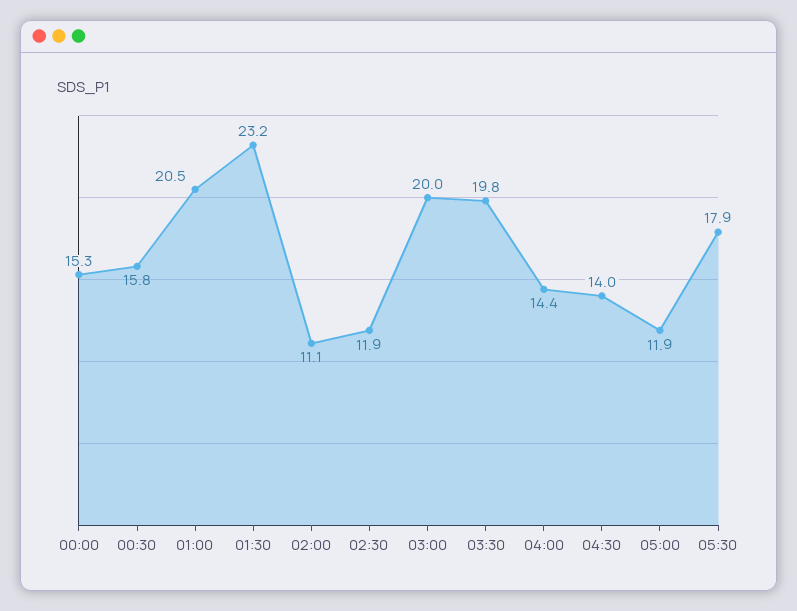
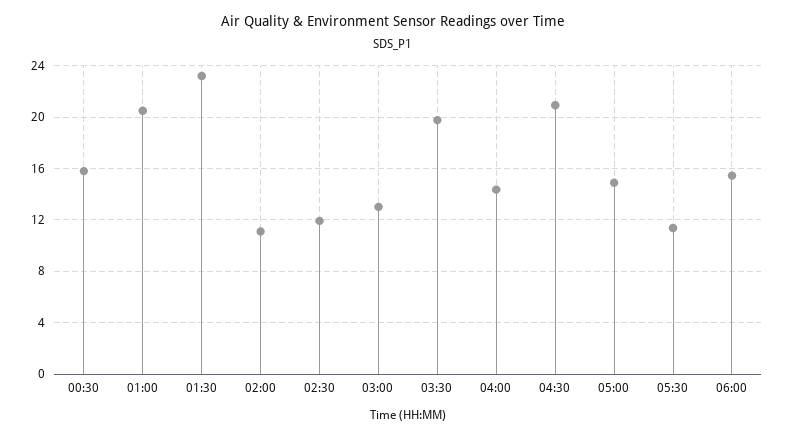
00:00: 15.3 -> none
03:00: 20 -> 13
04:30: 14 -> 21
05:00: 11.9 -> 15
05:30: 17.9 -> 11.5
06:00: none -> 15.5

